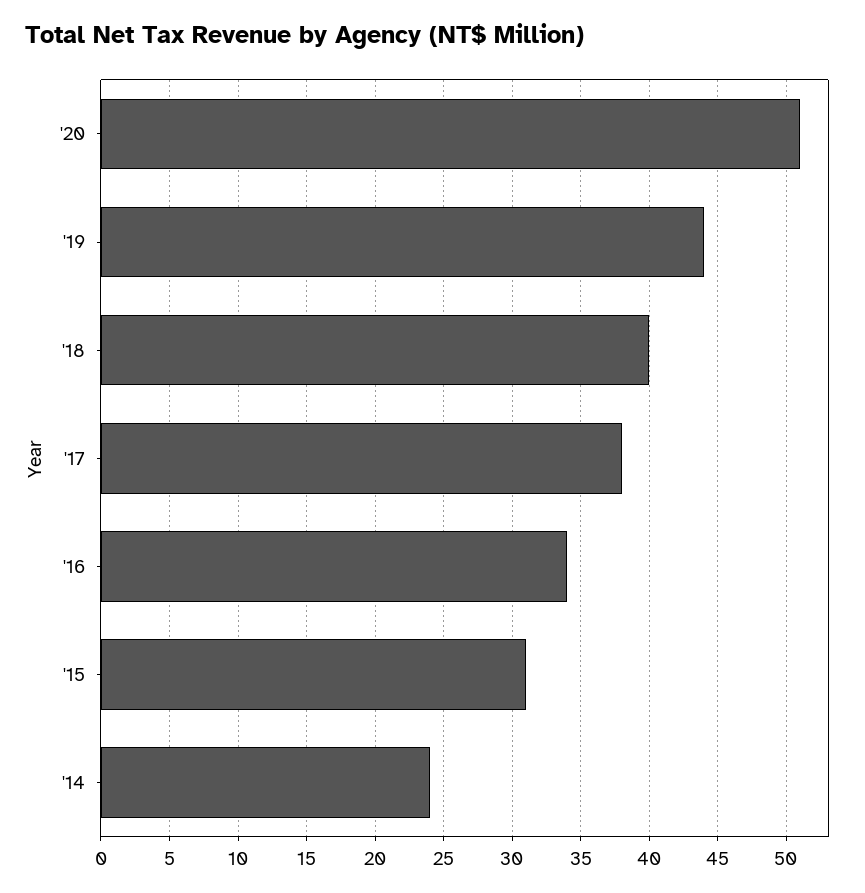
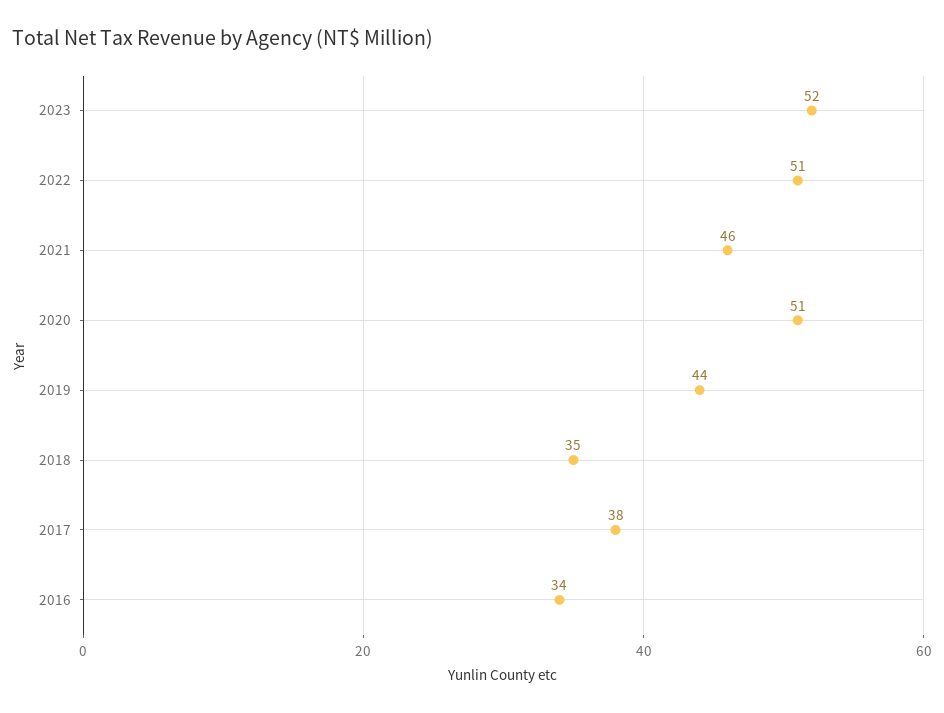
'18: 40 -> 35
'15: 31 -> none
'14: 24 -> none
2023: none -> 52
2022: none -> 51
2021: none -> 46

